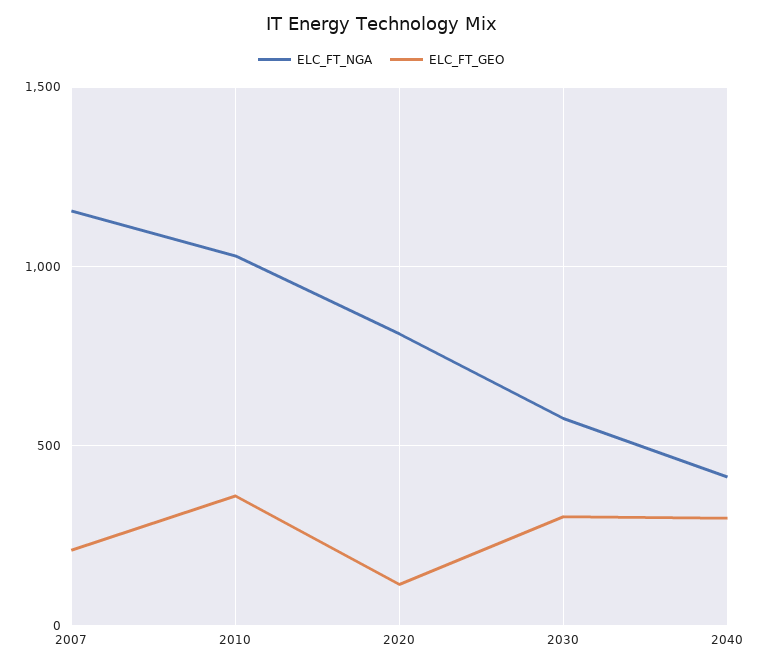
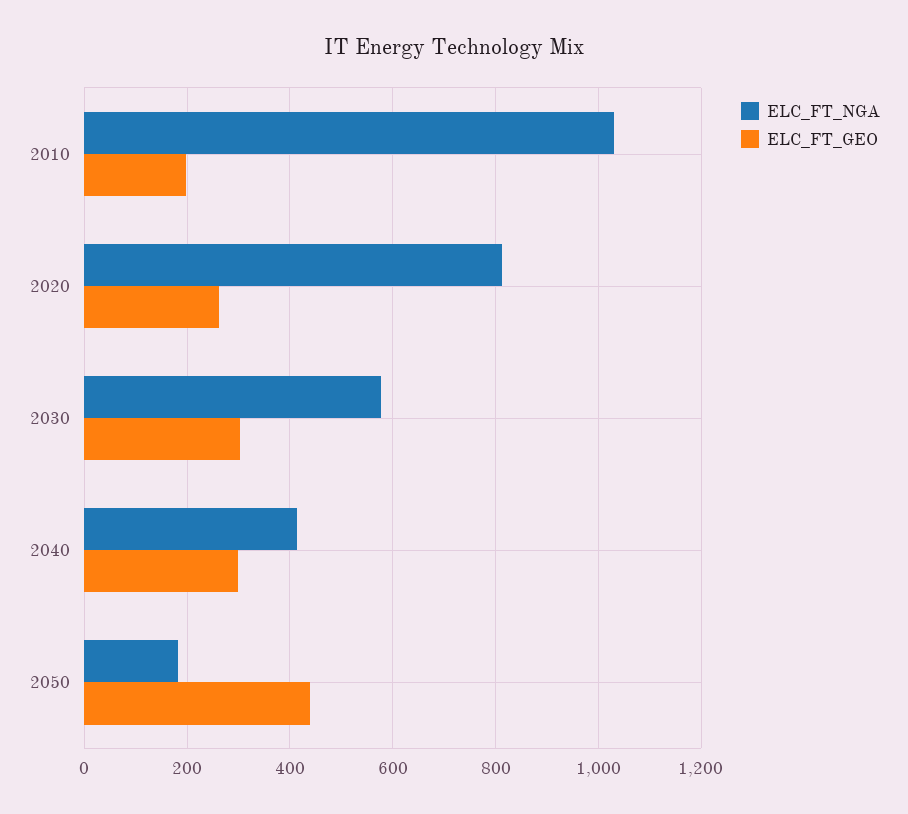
ELC_FT_NGA, 2007: 1150 -> none
ELC_FT_GEO, 2007: 200 -> none
ELC_FT_GEO, 2010: 350 -> 200
ELC_FT_GEO, 2020: 100 -> 260
ELC_FT_NGA, 2050: none -> 180
ELC_FT_GEO, 2050: none -> 440

